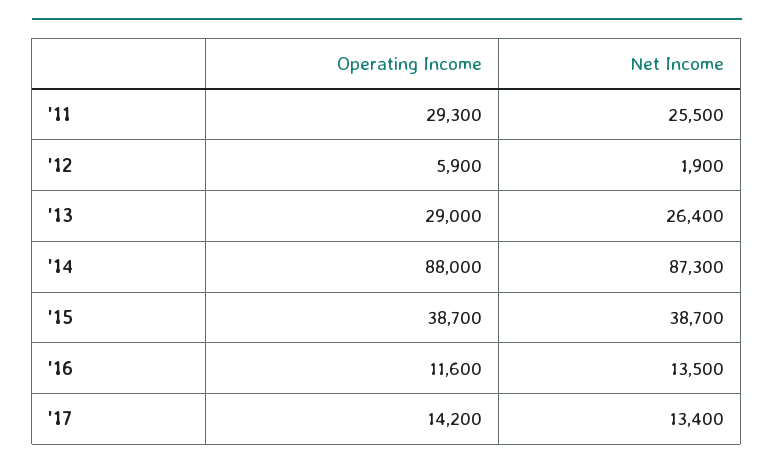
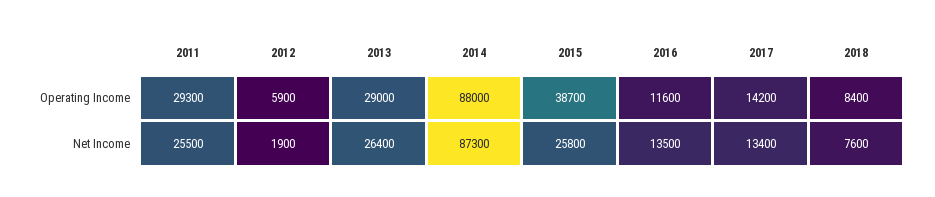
Net Income, '15: 38700 -> 25800
Operating Income, 2018: none -> 8400
Net Income, 2018: none -> 7600

